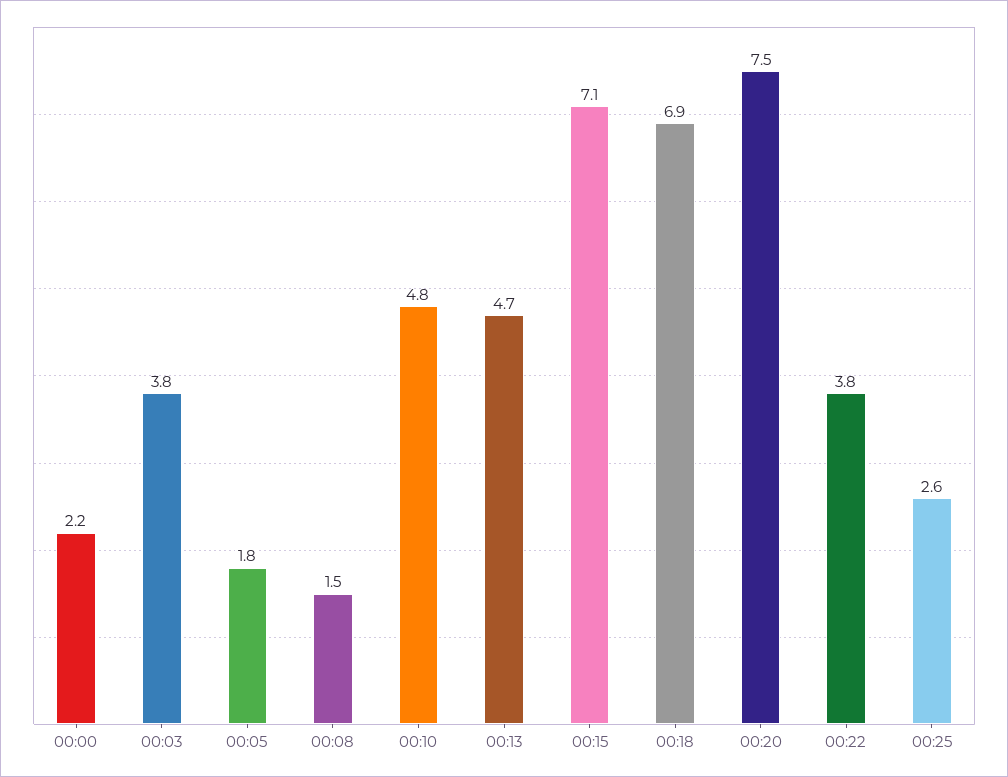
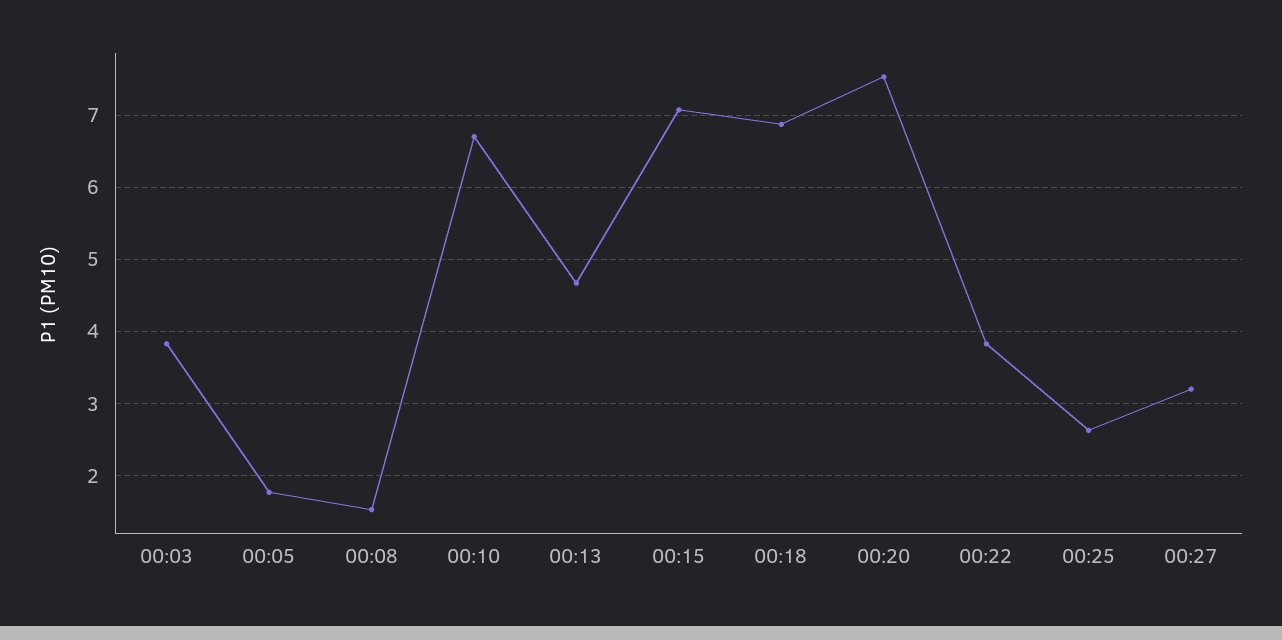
00:00: 2.2 -> none
00:10: 4.8 -> 6.7
00:27: none -> 3.2

